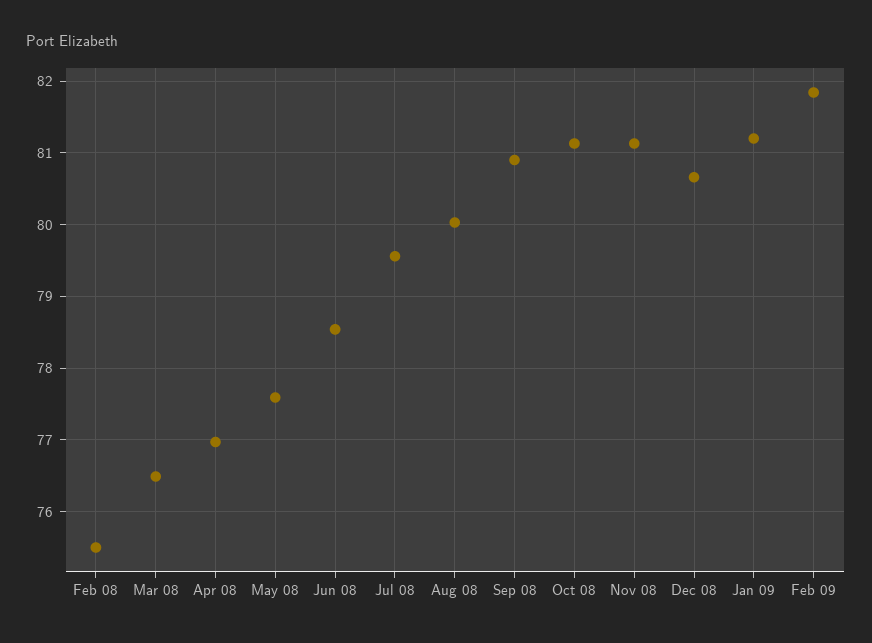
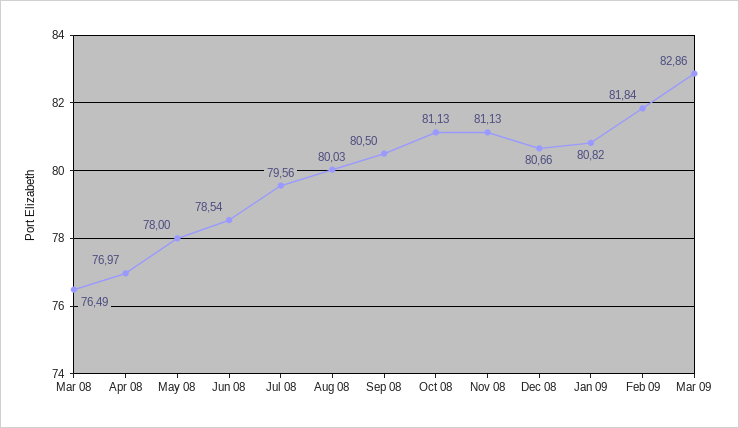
Feb 08: 75.5 -> none
May 08: 77.6 -> 78
Sep 08: 80.9 -> 80.5
Jan 09: 81.2 -> 80.82
Mar 09: none -> 82.86

